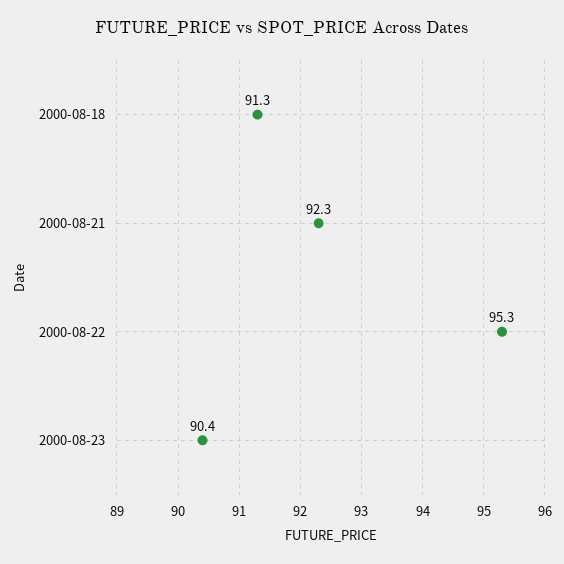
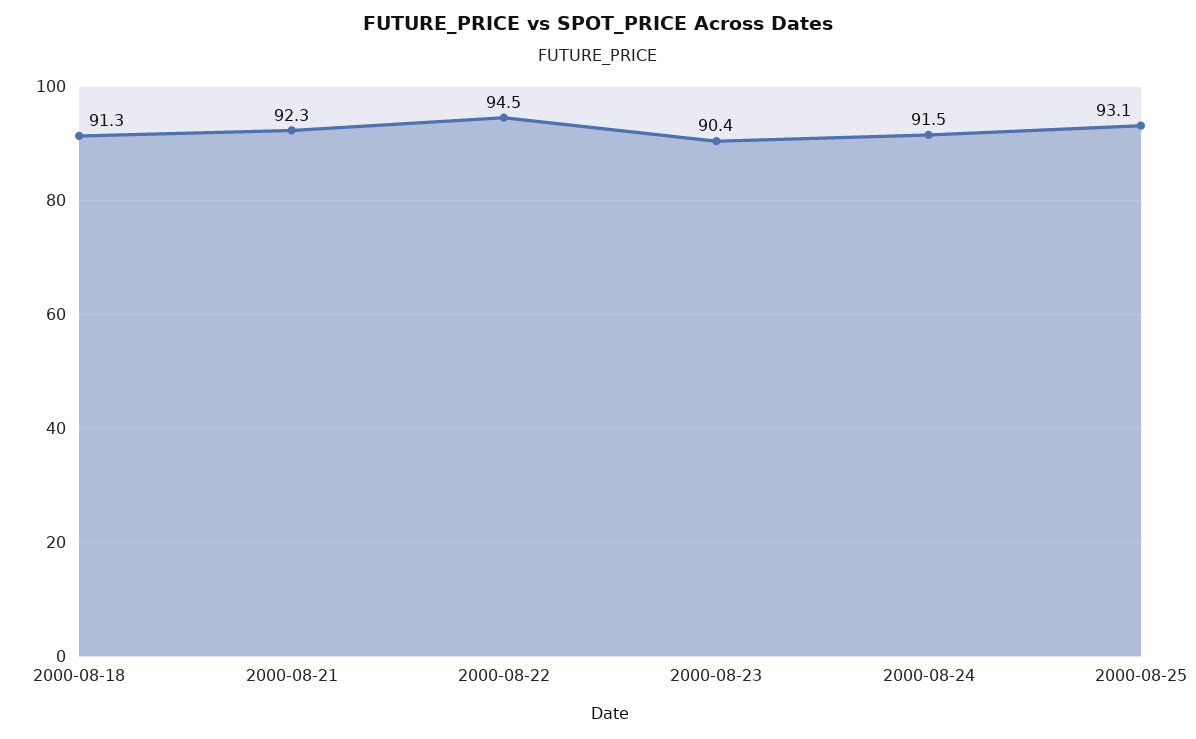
2000-08-22: 95.3 -> 94.5
2000-08-24: none -> 91.5
2000-08-25: none -> 93.1

